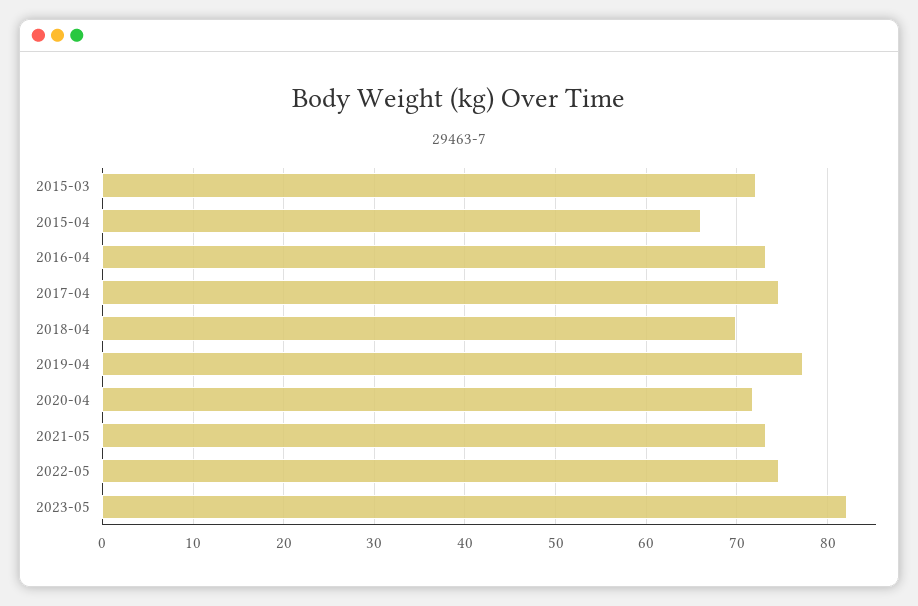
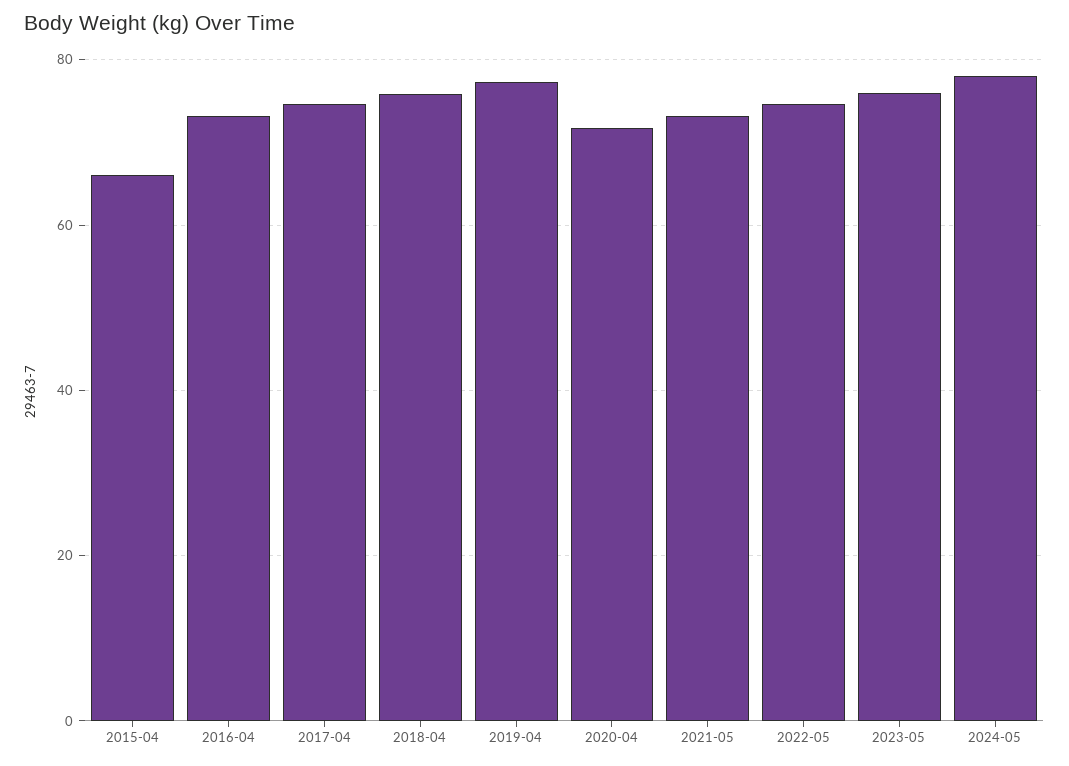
2015-03: 72 -> none
2018-04: 70 -> 76
2023-05: 82 -> 76
2024-05: none -> 78

